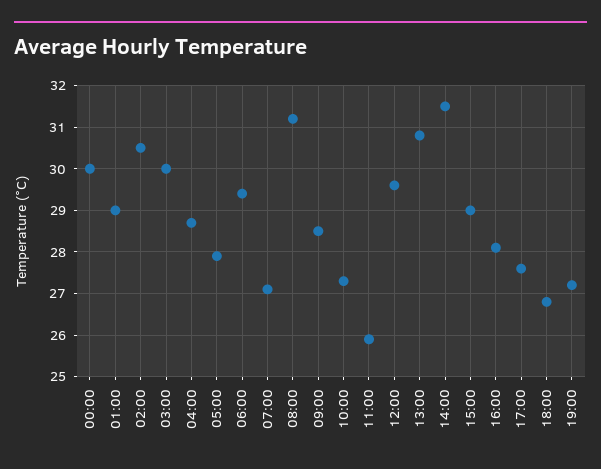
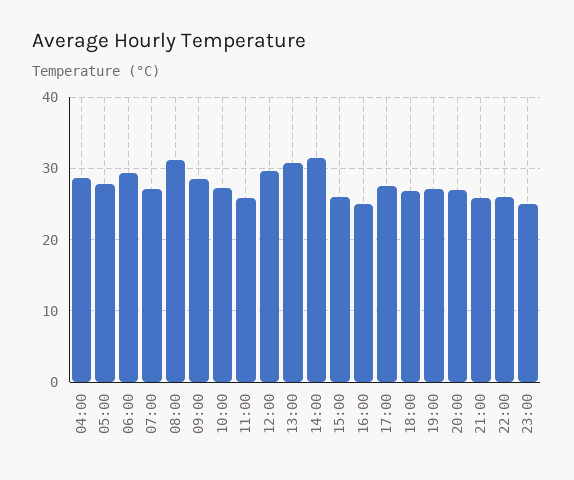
00:00: 30 -> none
01:00: 29 -> none
02:00: 30.5 -> none
03:00: 30 -> none
15:00: 29 -> 26
16:00: 28 -> 25
20:00: none -> 27
21:00: none -> 26
22:00: none -> 26
23:00: none -> 25

